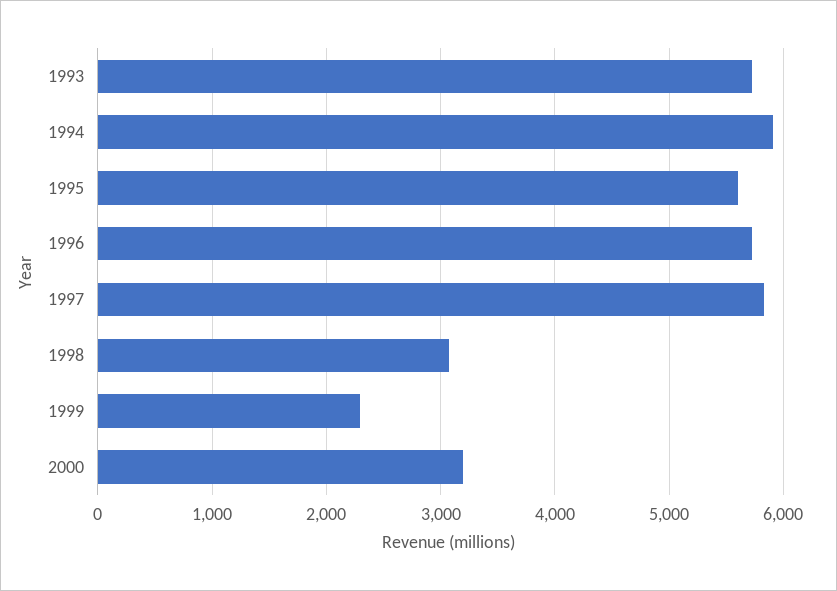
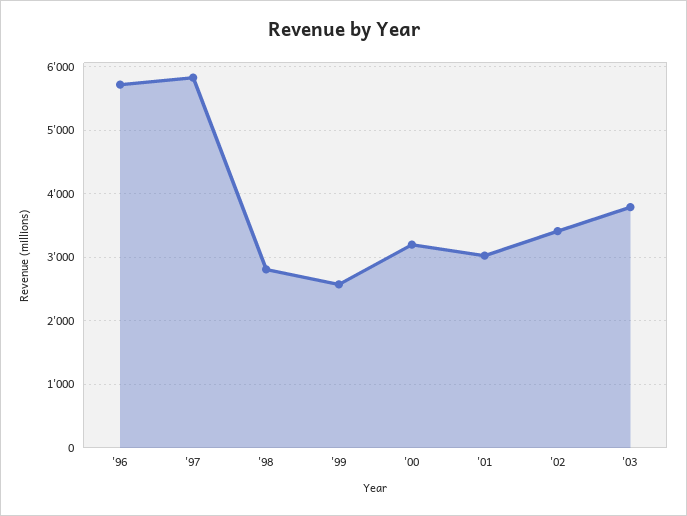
1993: 5700 -> none
1994: 5900 -> none
1995: 5600 -> none
1998: 3100 -> 2800
1999: 2300 -> 2600
'01: none -> 3000
'02: none -> 3400
'03: none -> 3800

